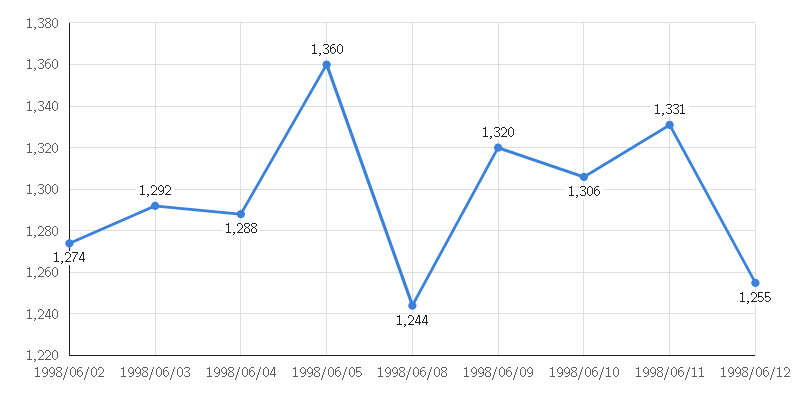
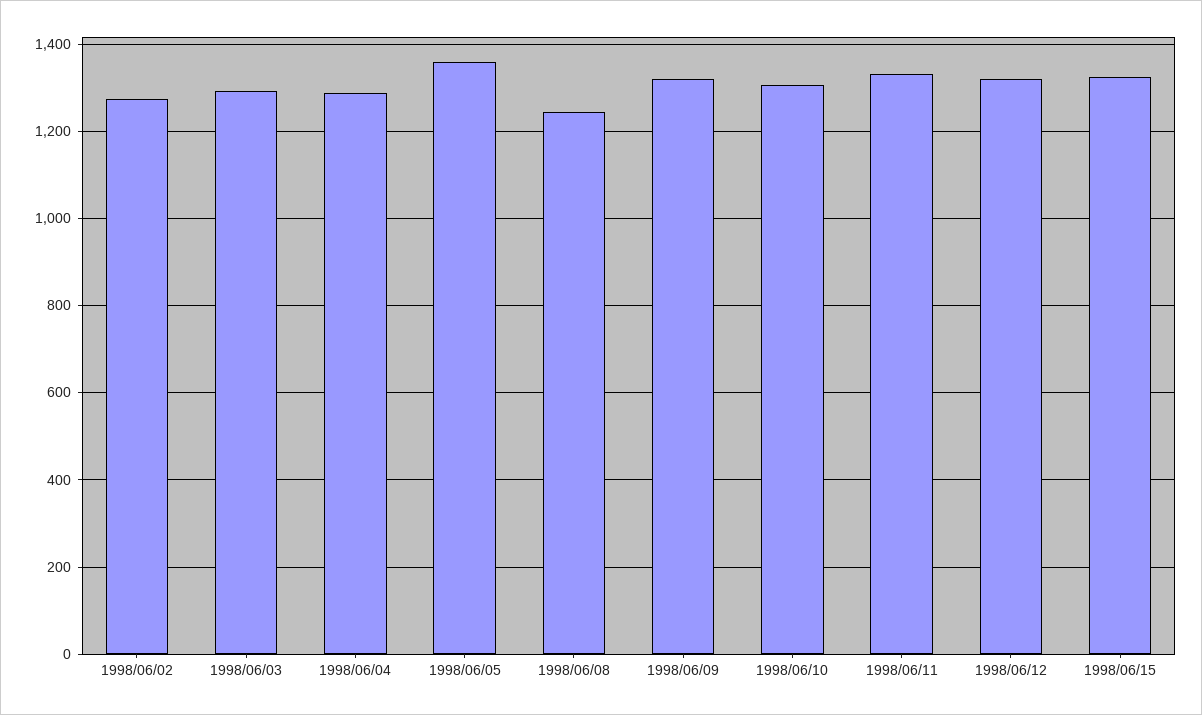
1998/06/12: 1255 -> 1320
1998/06/15: none -> 1320

